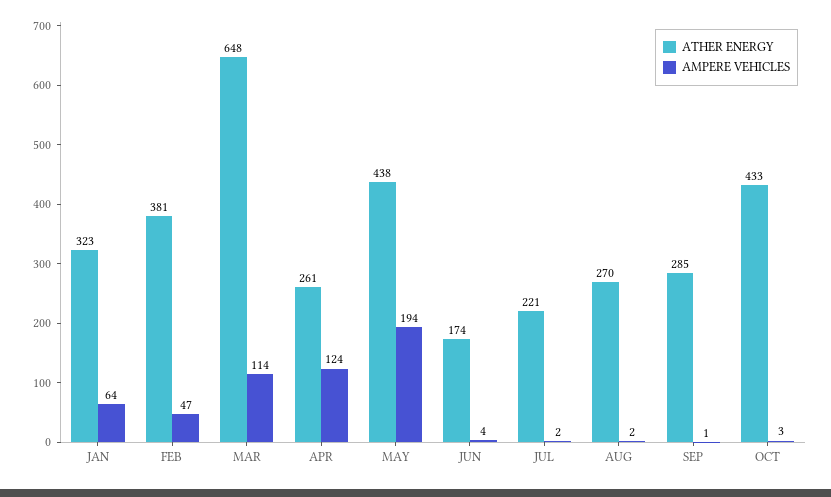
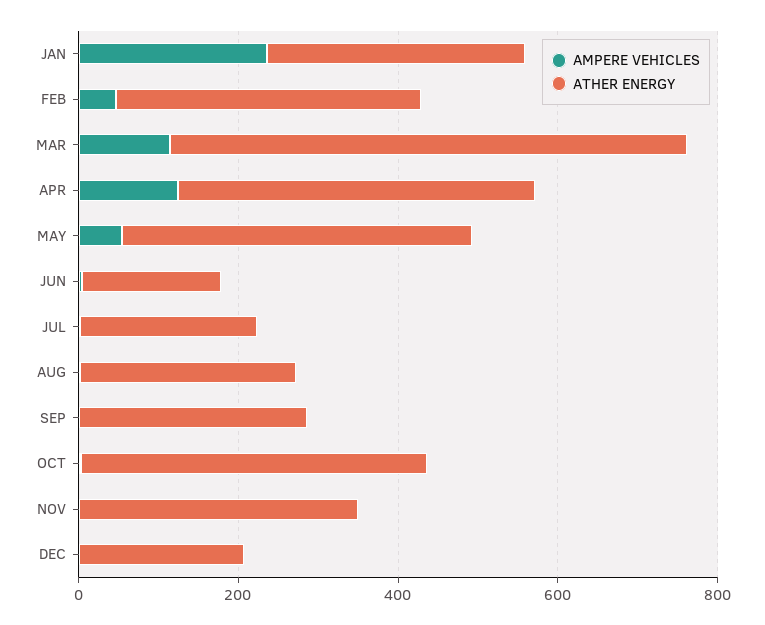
AMPERE VEHICLES, JAN: 64 -> 250
ATHER ENERGY, APR: 261 -> 450
AMPERE VEHICLES, MAY: 194 -> 50
AMPERE VEHICLES, NOV: none -> 0
ATHER ENERGY, NOV: none -> 350
AMPERE VEHICLES, DEC: none -> 0
ATHER ENERGY, DEC: none -> 200

